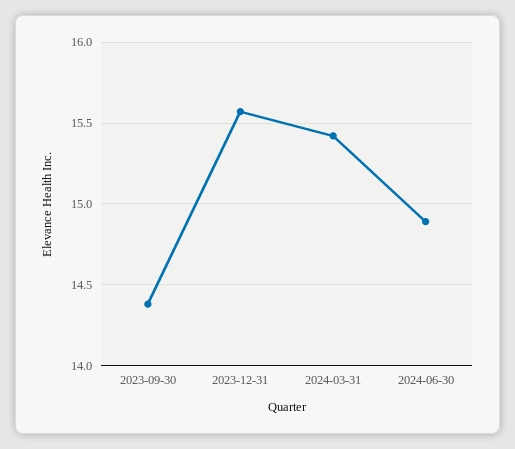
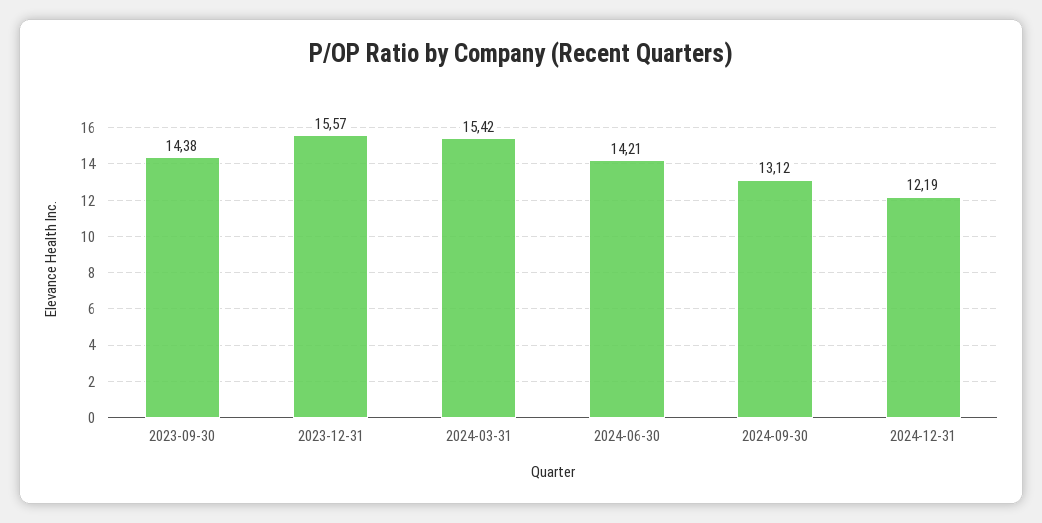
2024-06-30: 14.9 -> 14.21
2024-09-30: none -> 13.12
2024-12-31: none -> 12.19

